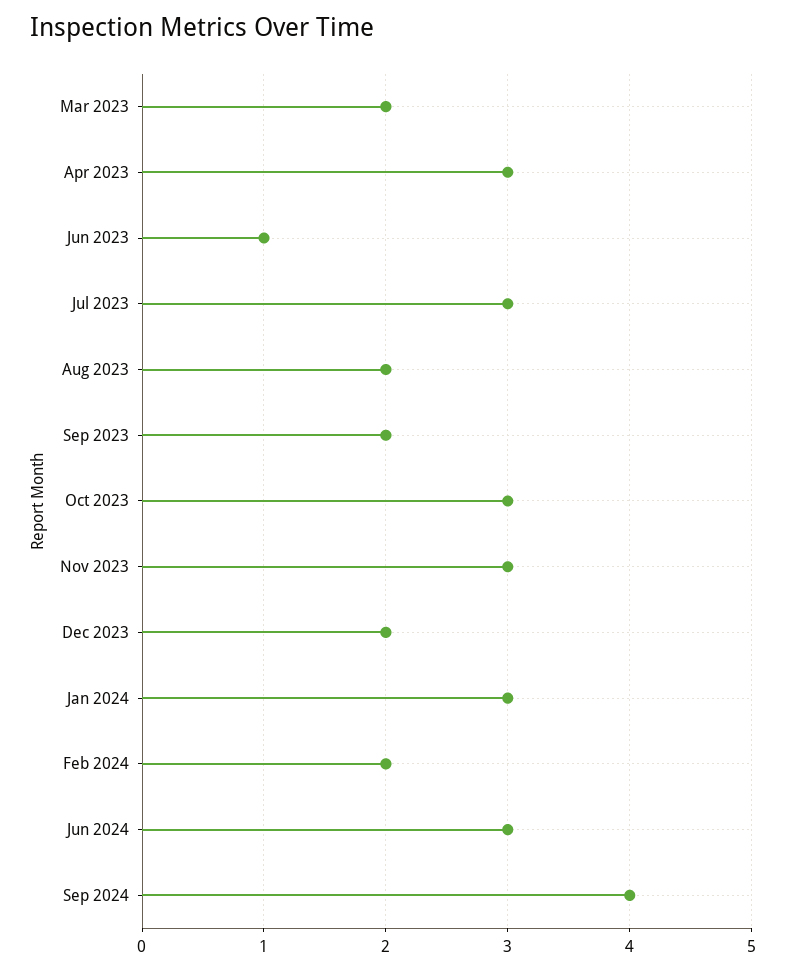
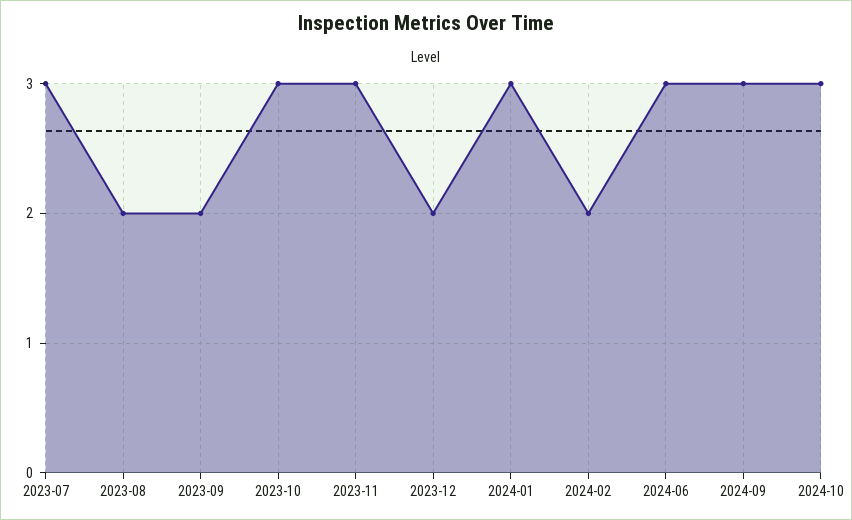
Mar 2023: 2 -> none
Apr 2023: 3 -> none
Jun 2023: 1 -> none
Sep 2024: 4 -> 3
2024-10: none -> 3

